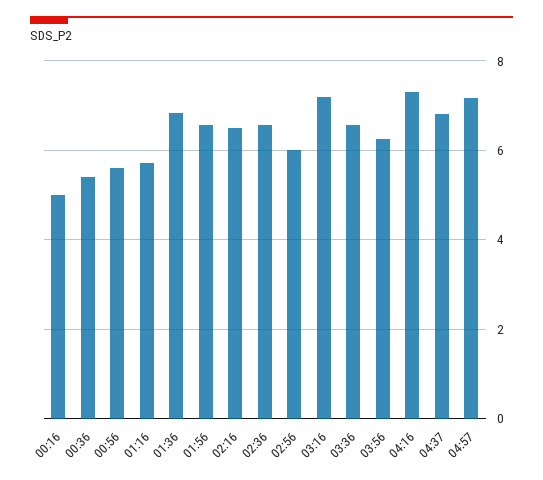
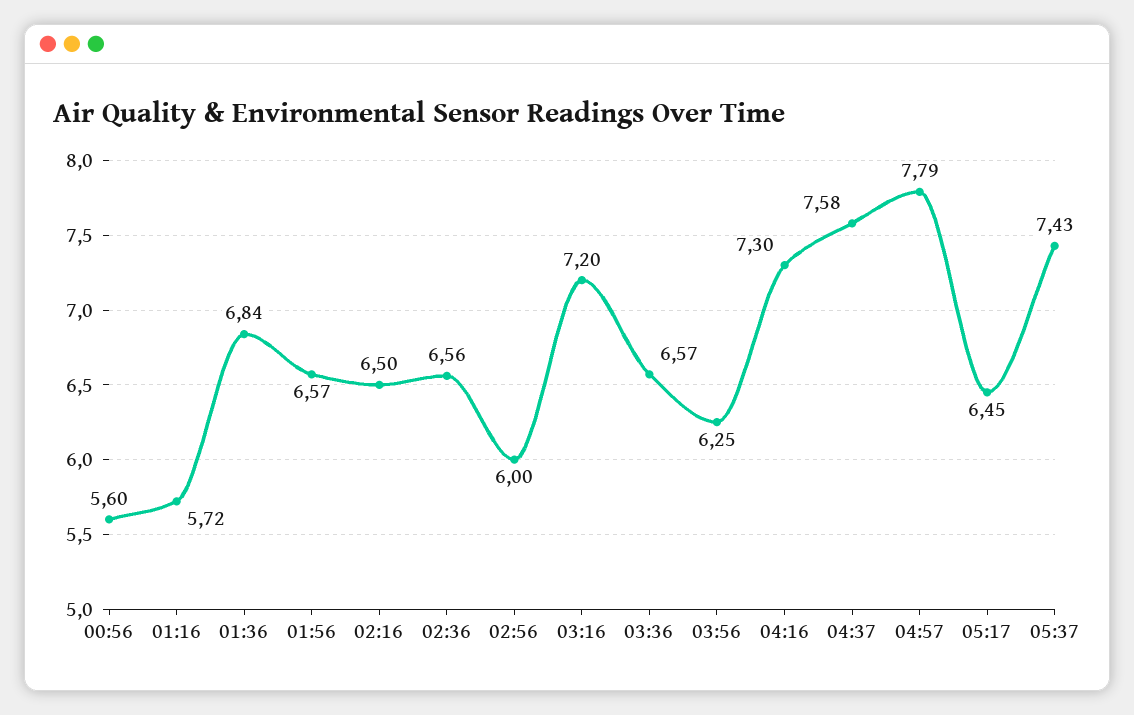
00:16: 5 -> none
00:36: 5.4 -> none
04:37: 6.8 -> 7.58
04:57: 7.2 -> 7.79
05:17: none -> 6.45
05:37: none -> 7.43

